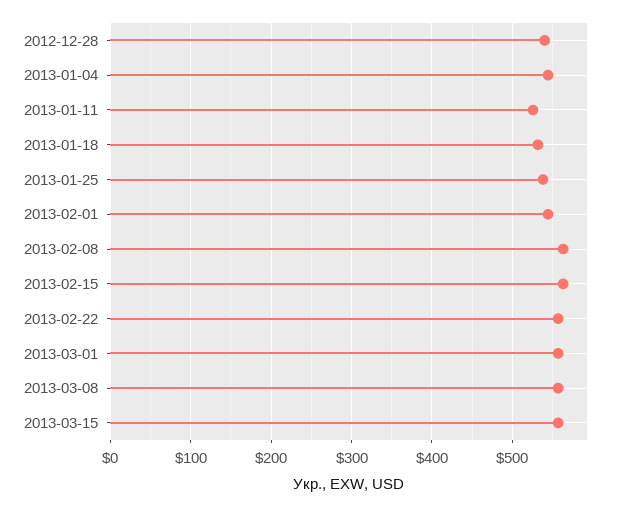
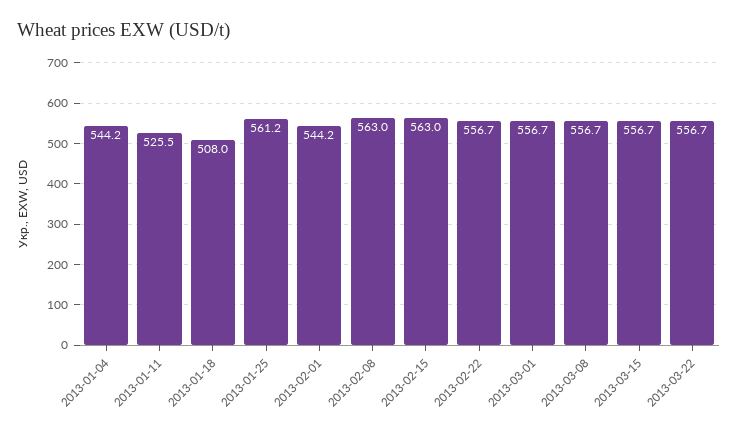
2012-12-28: 540 -> none
2013-01-18: 530 -> 508
2013-01-25: 540 -> 561.2
2013-03-22: none -> 556.7

